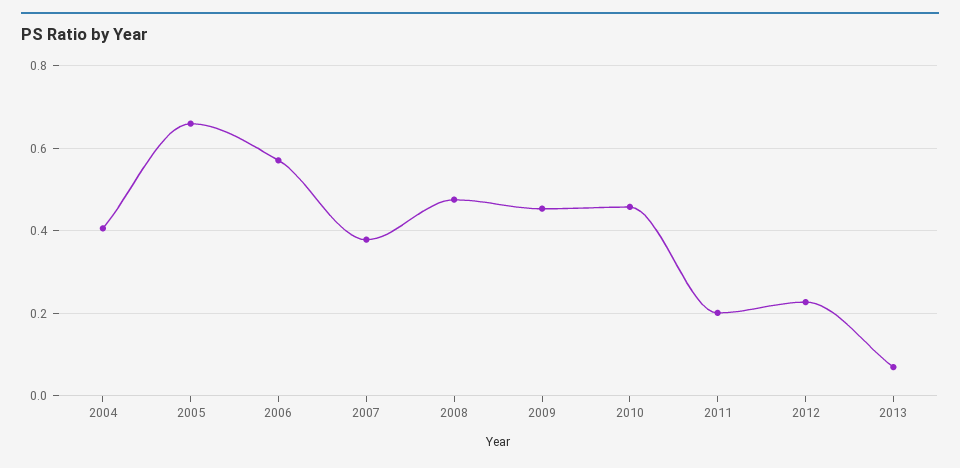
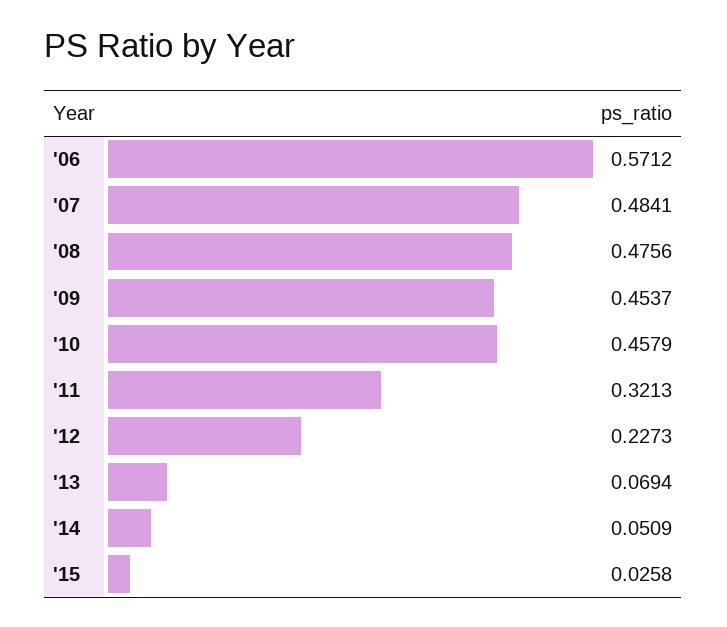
2004: 0.4 -> none
2005: 0.66 -> none
2007: 0.38 -> 0.4841
2011: 0.2 -> 0.3213
'14: none -> 0.0509
'15: none -> 0.0258

